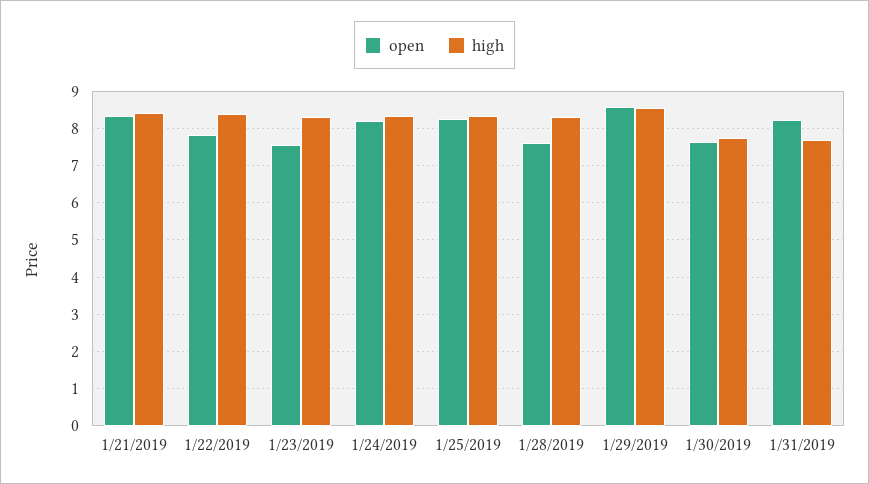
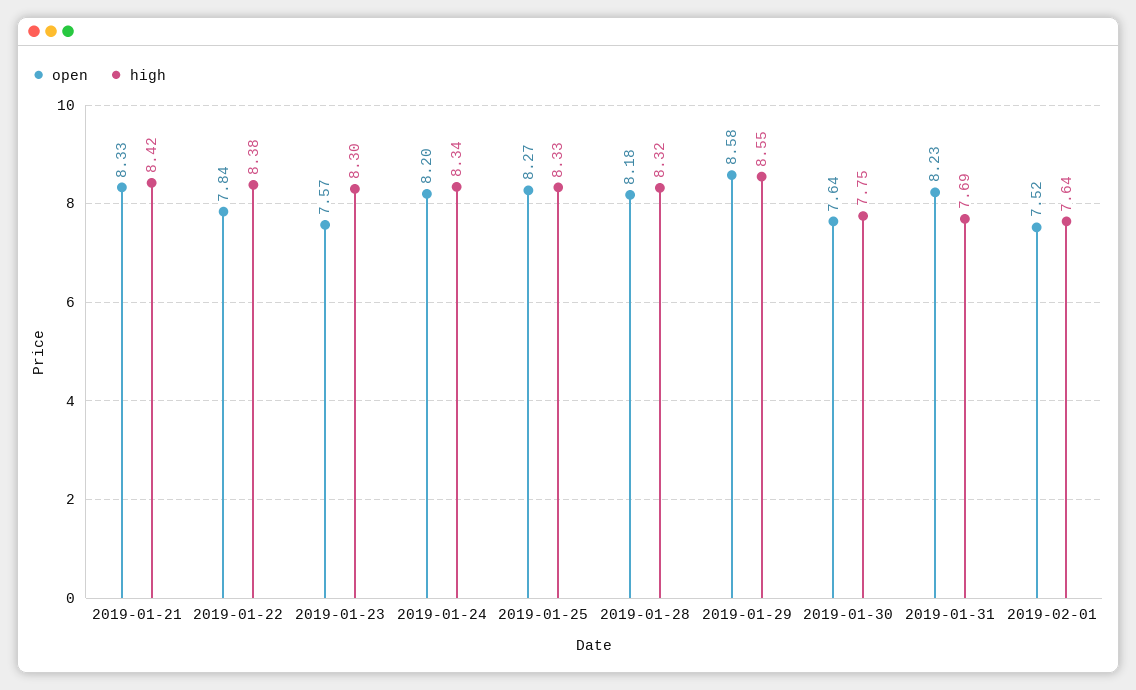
open, 1/28/2019: 7.6 -> 8.18
open, 2019-02-01: none -> 7.52
high, 2019-02-01: none -> 7.64

